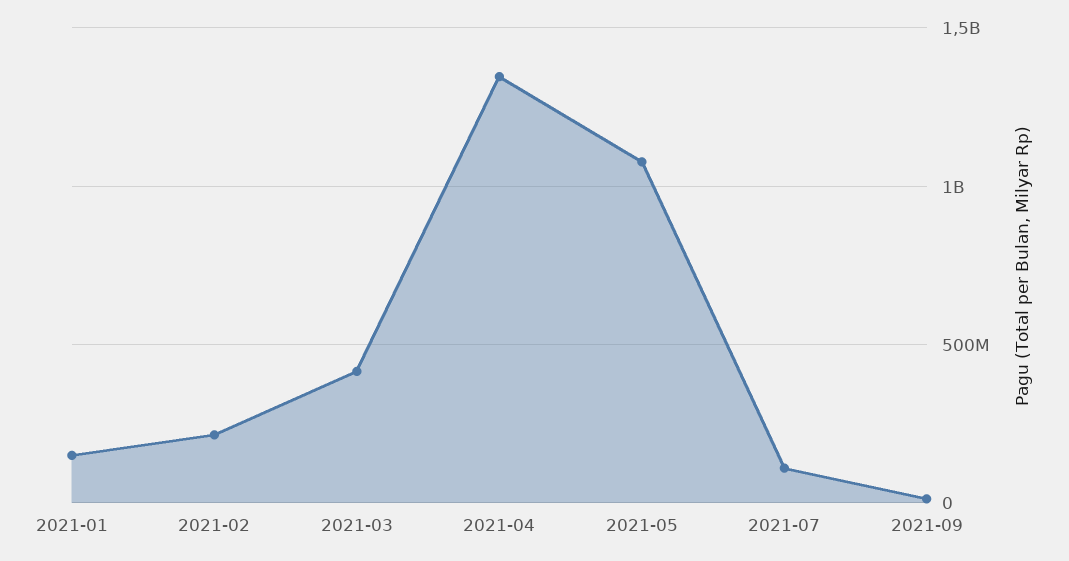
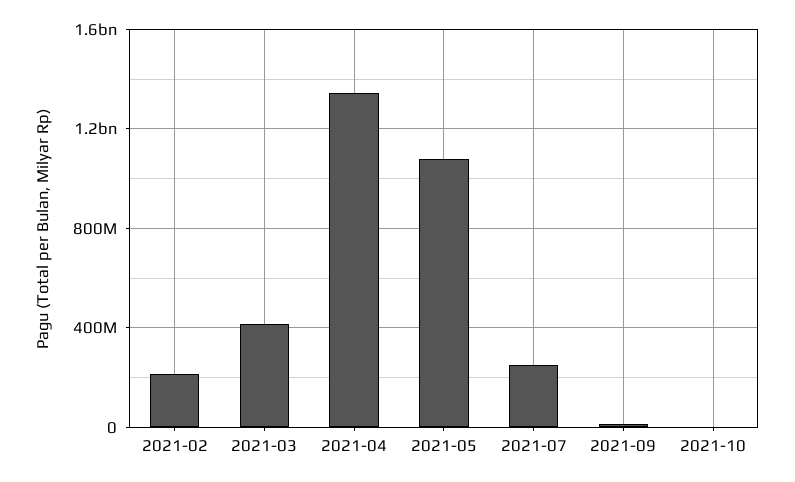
2021-01: 150000000 -> none
2021-07: 100000000 -> 250000000
2021-10: none -> 0

